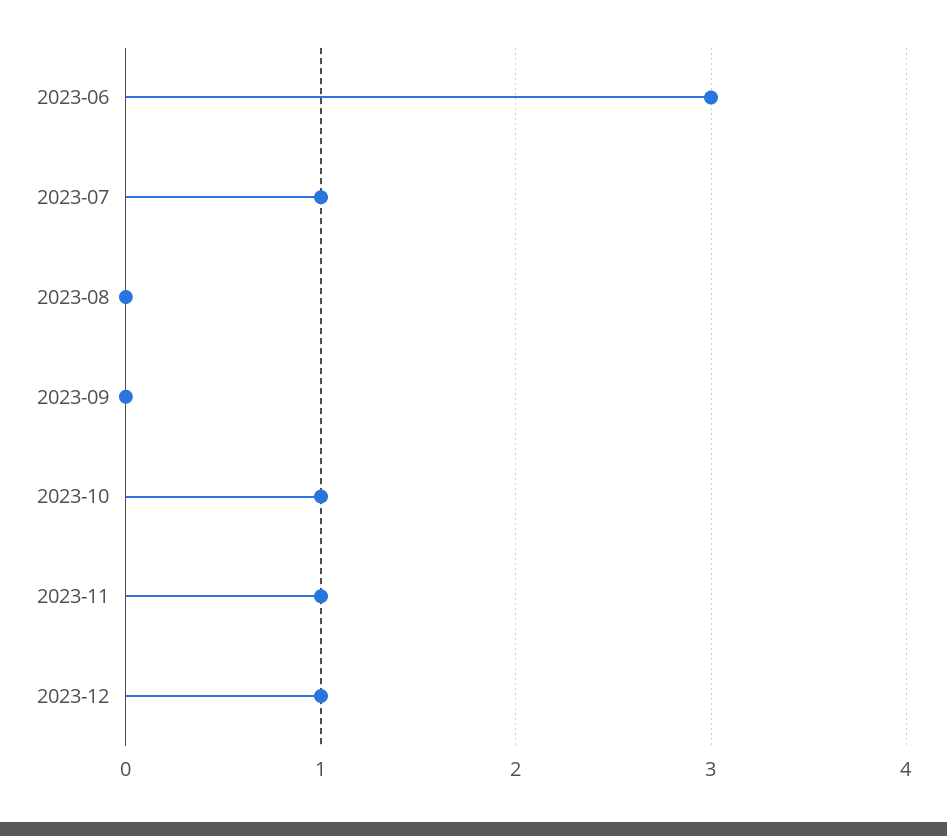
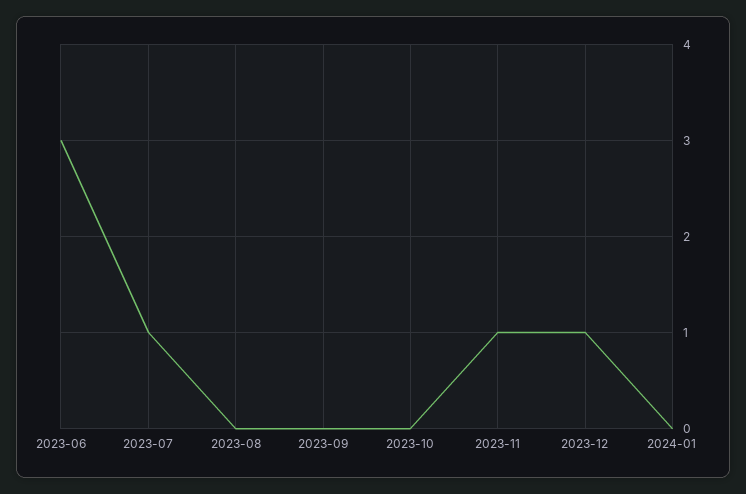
2023-10: 1 -> 0
2024-01: none -> 0

